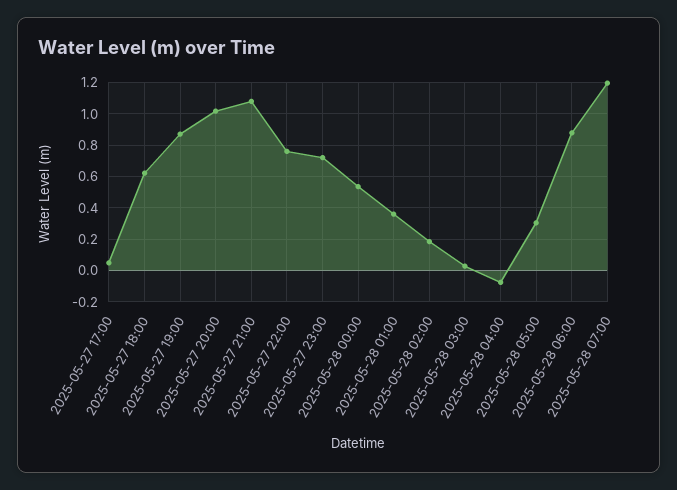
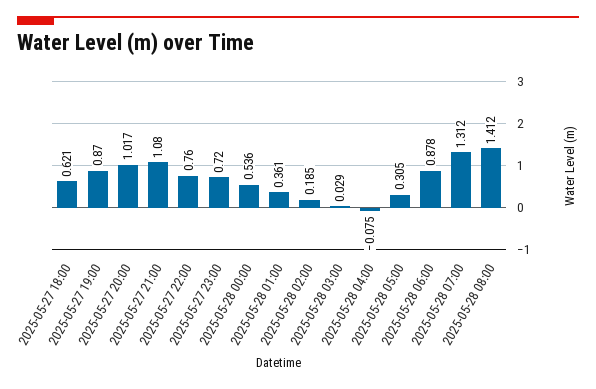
2025-05-27 17:00: 0.05 -> none
2025-05-28 07:00: 1.2 -> 1.312
2025-05-28 08:00: none -> 1.412

